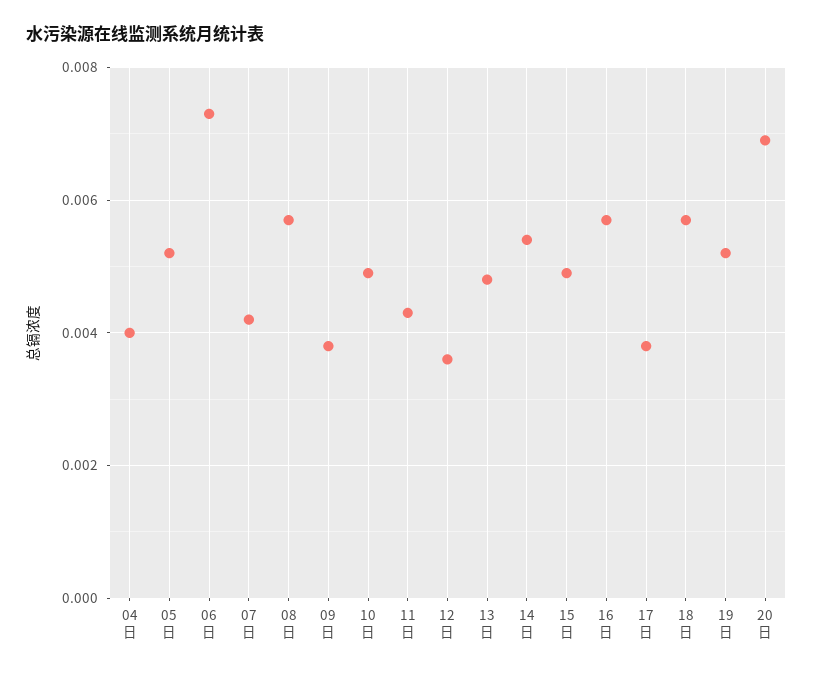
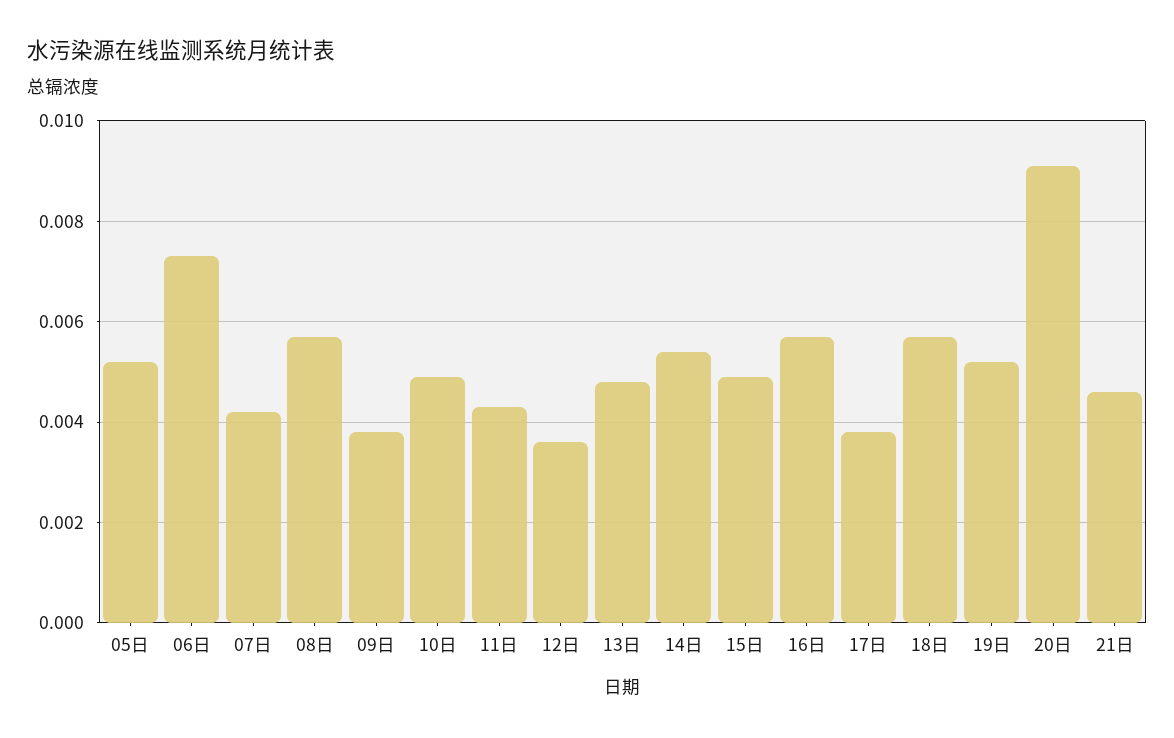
04日: 0.004 -> none
20日: 0.007 -> 0.009
21日: none -> 0.0045

